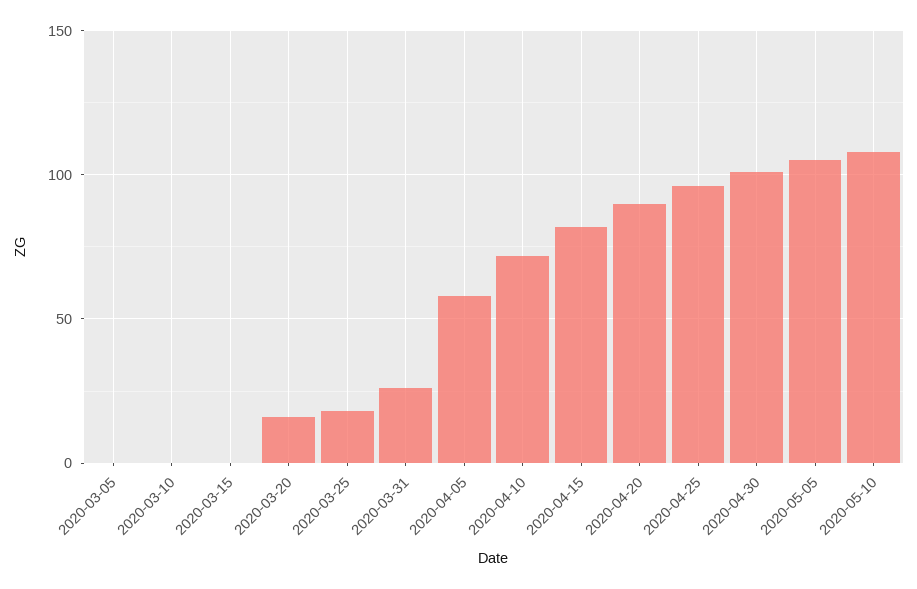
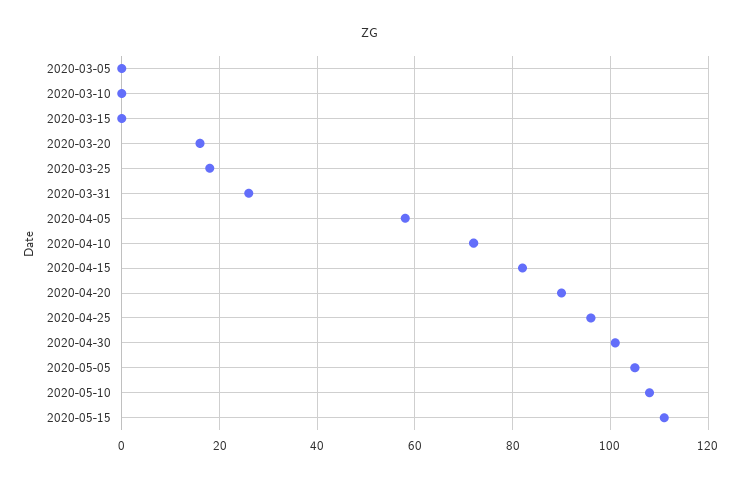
2020-05-15: none -> 110

